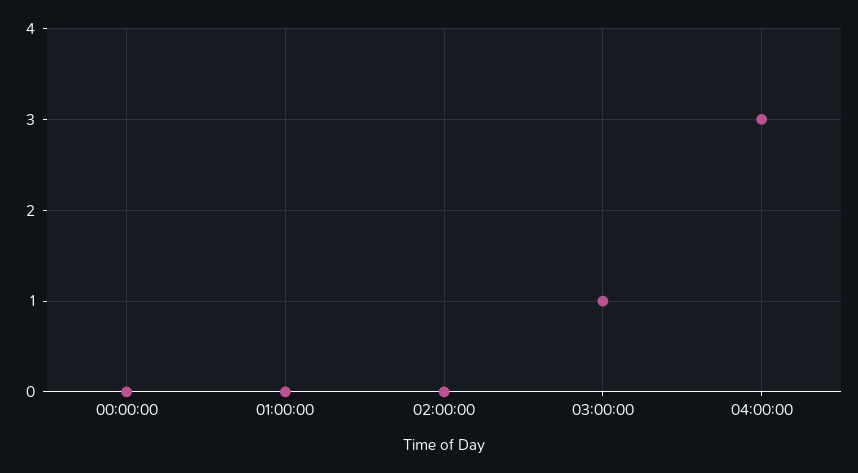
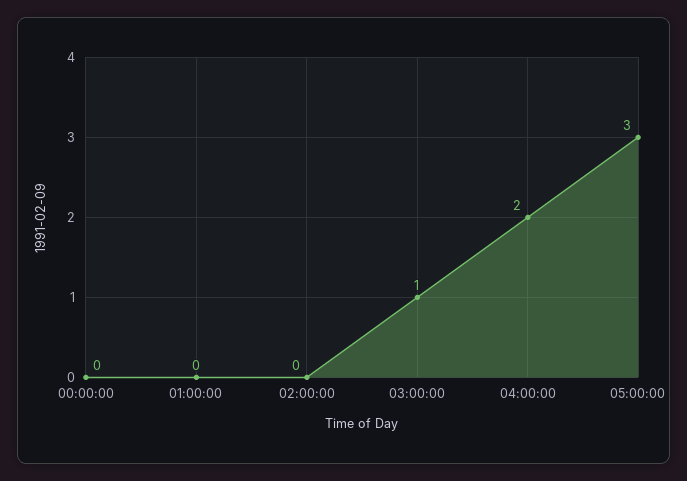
04:00:00: 3 -> 2
05:00:00: none -> 3

